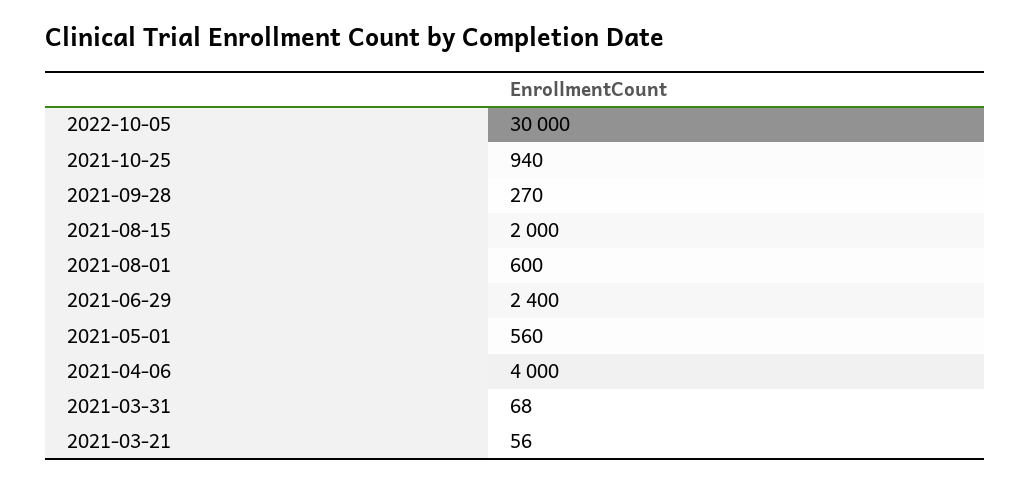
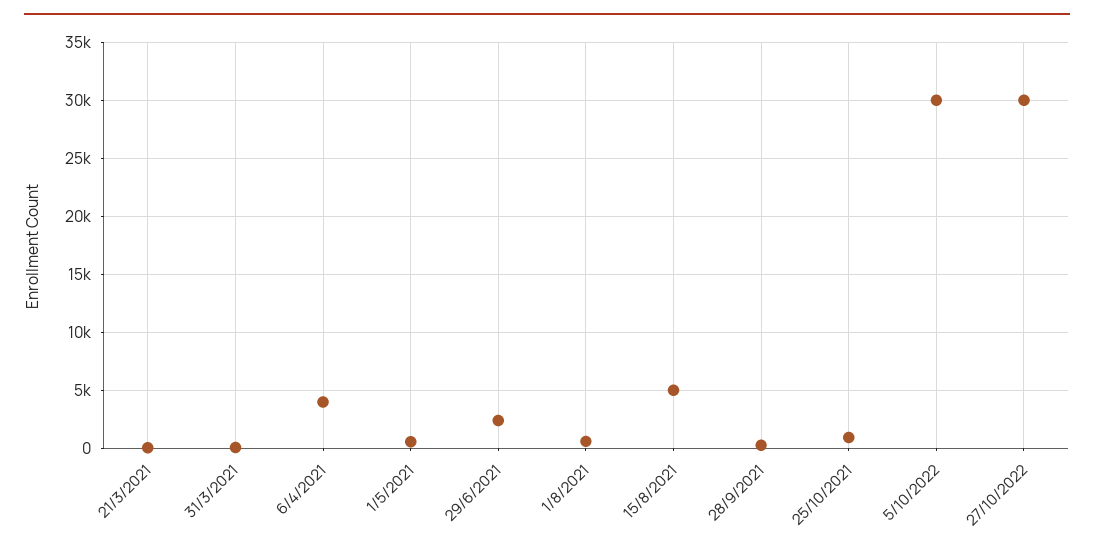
2021-08-15: 2000 -> 5000
27/10/2022: none -> 30000

